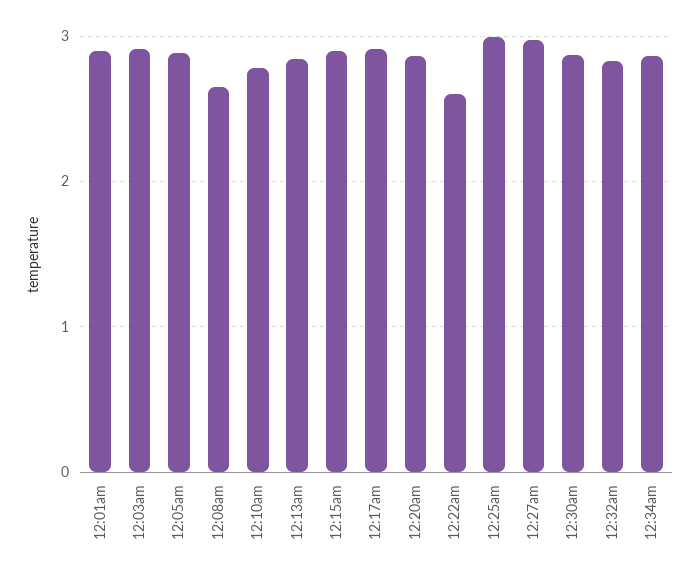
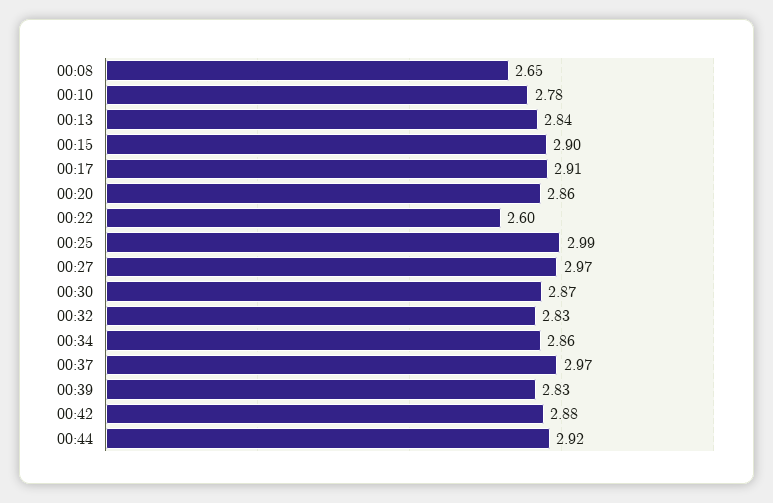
12:01am: 2.9 -> none
12:03am: 2.9 -> none
12:05am: 2.9 -> none
00:37: none -> 2.97
00:39: none -> 2.83
00:42: none -> 2.88
00:44: none -> 2.92

